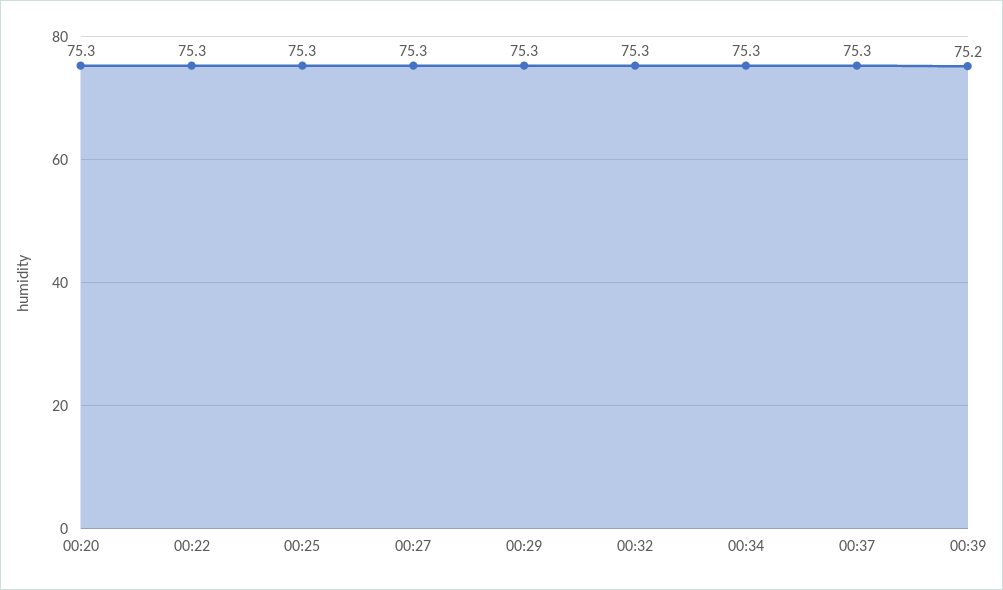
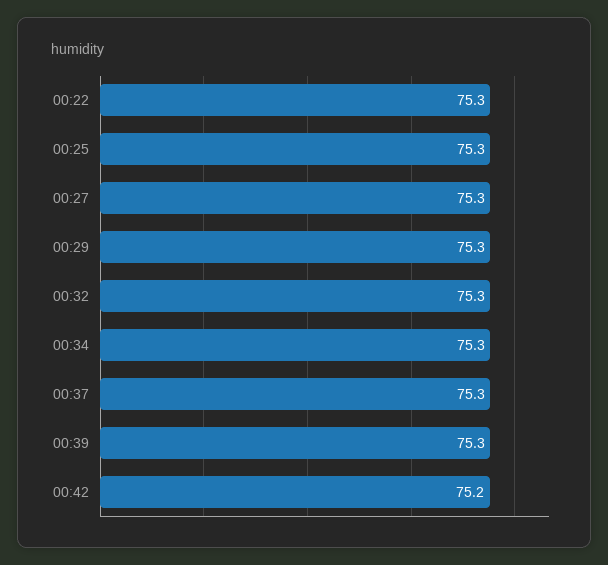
00:20: 75.3 -> none
00:39: 75.2 -> 75.3
00:42: none -> 75.2

